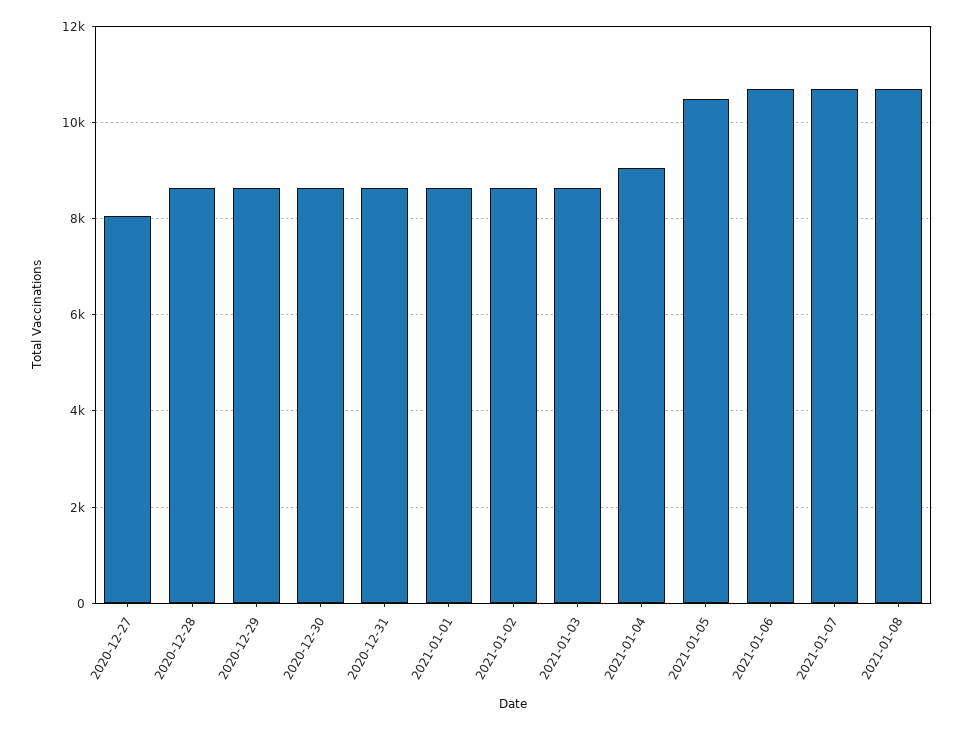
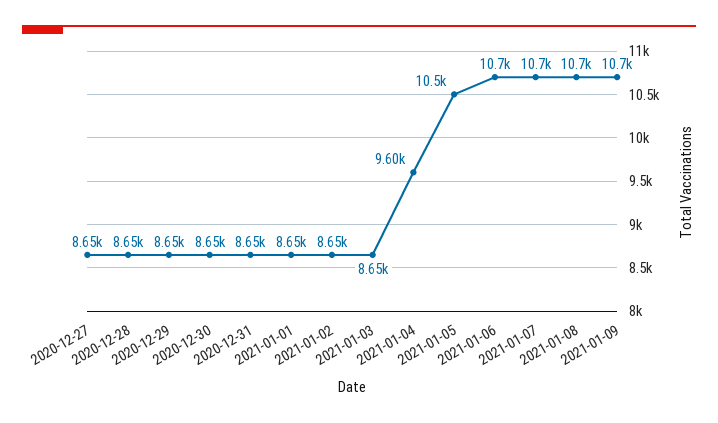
2020-12-27: 8000 -> 8650
2021-01-04: 9000 -> 9600
2021-01-09: none -> 10700

